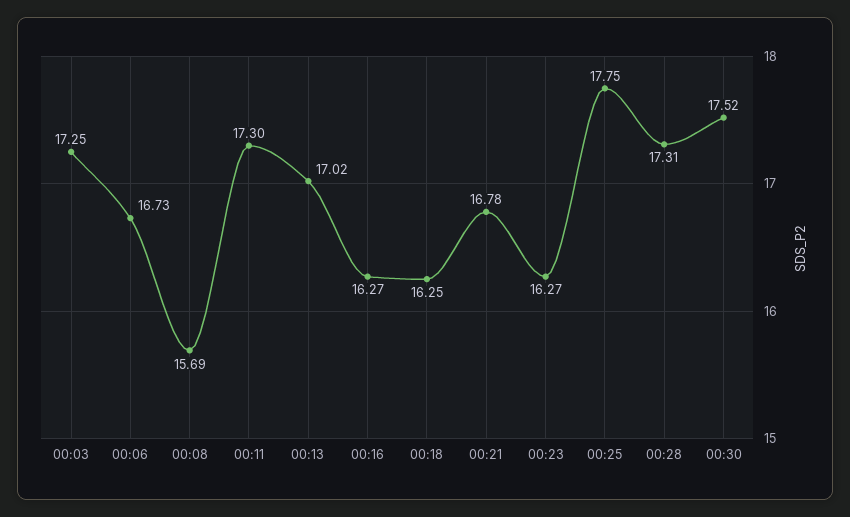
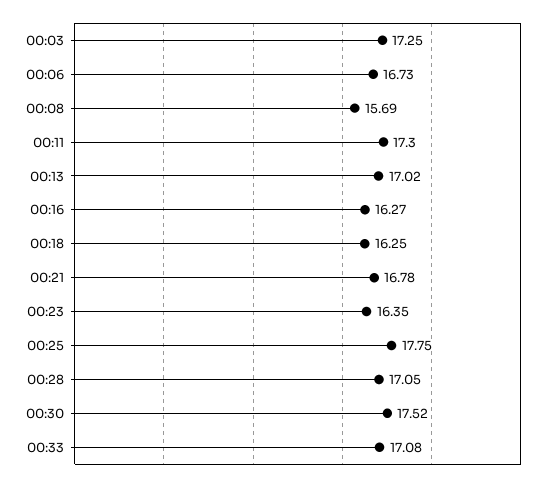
00:23: 16.27 -> 16.35
00:28: 17.31 -> 17.05
00:33: none -> 17.08

